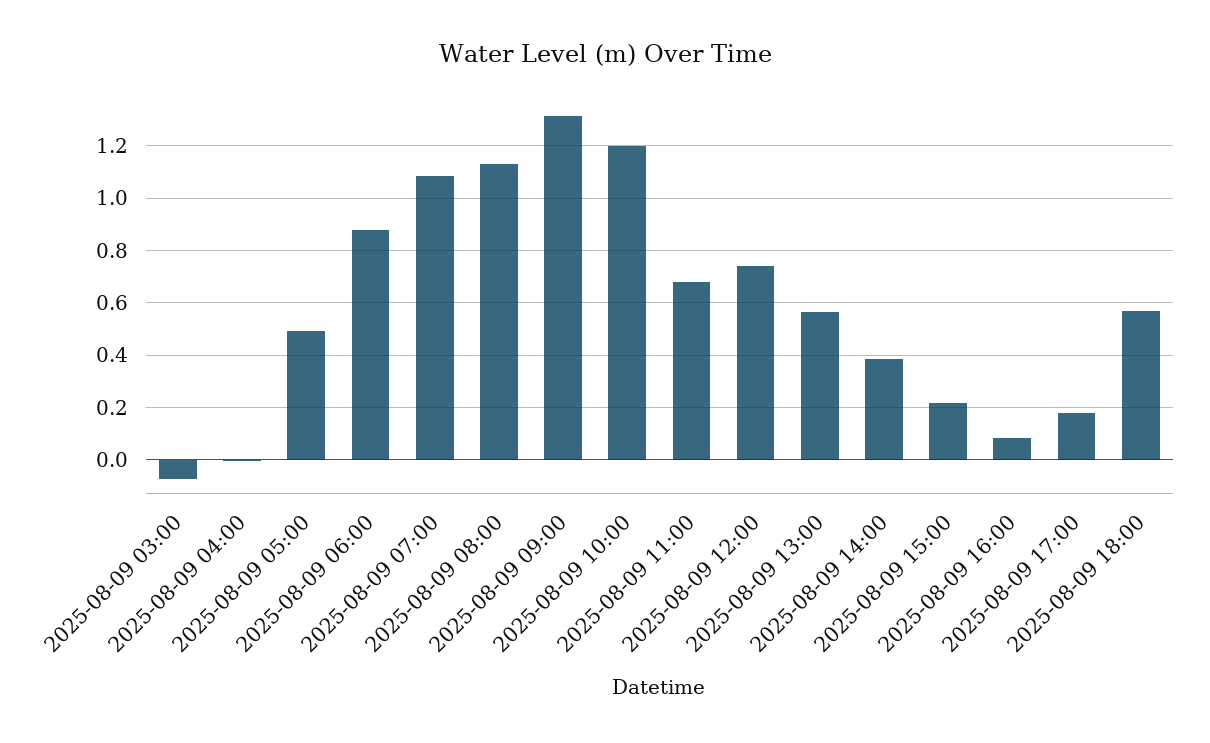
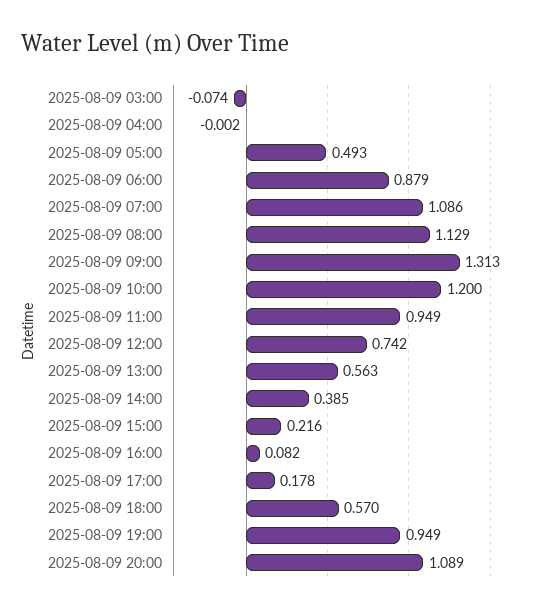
2025-08-09 11:00: 0.675 -> 0.949
2025-08-09 19:00: none -> 0.949
2025-08-09 20:00: none -> 1.089

